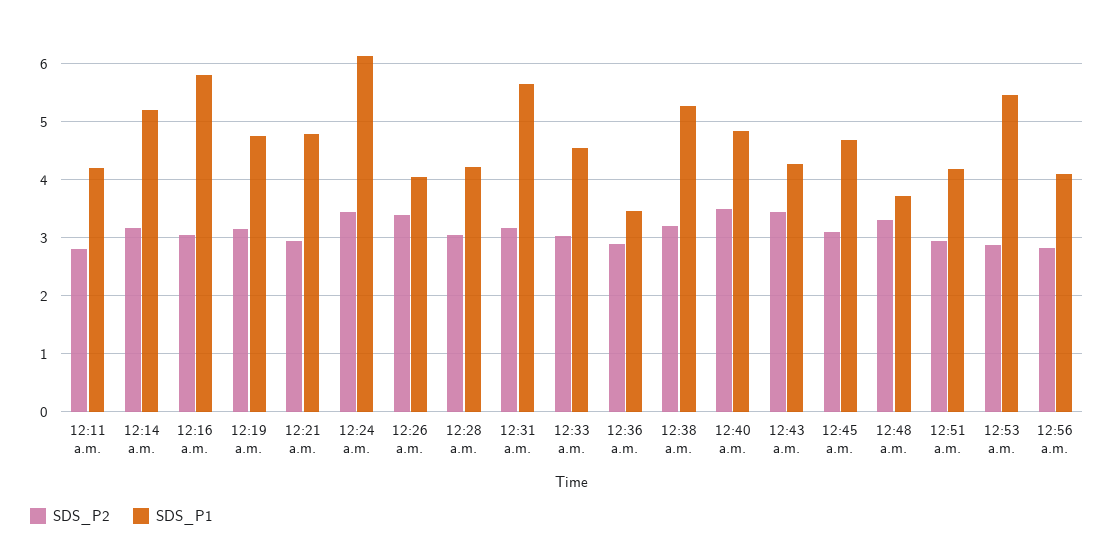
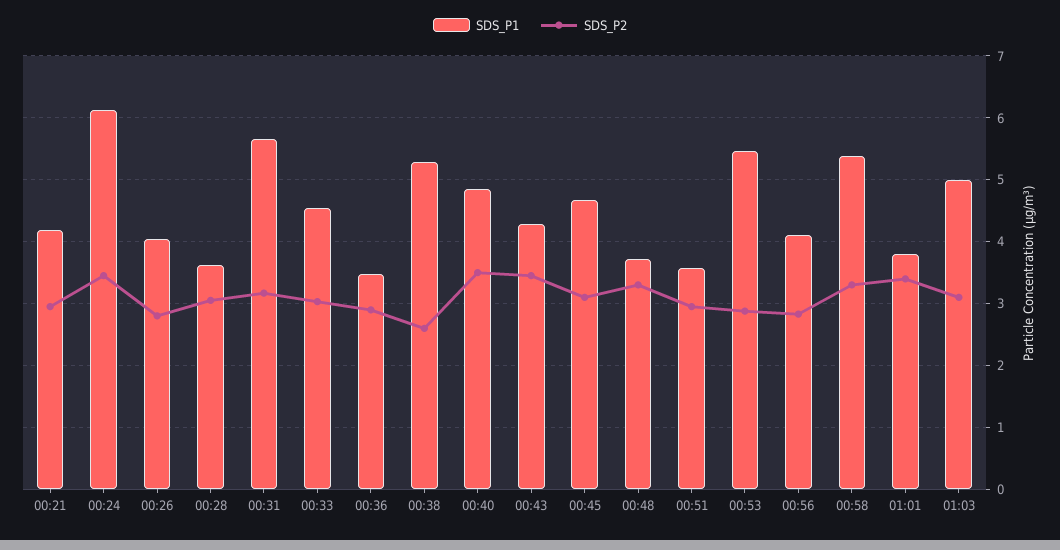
SDS_P2, 12:11 a.m.: 2.8 -> none
SDS_P1, 12:11 a.m.: 4.2 -> none
SDS_P2, 12:14 a.m.: 3.2 -> none
SDS_P1, 12:14 a.m.: 5.2 -> none
SDS_P2, 12:16 a.m.: 3 -> none
SDS_P1, 12:16 a.m.: 5.8 -> none
SDS_P2, 12:19 a.m.: 3.2 -> none
SDS_P1, 12:19 a.m.: 4.8 -> none
SDS_P1, 12:21 a.m.: 4.8 -> 4.2
SDS_P2, 12:26 a.m.: 3.4 -> 2.8
SDS_P1, 12:28 a.m.: 4.2 -> 3.6
SDS_P2, 12:38 a.m.: 3.2 -> 2.6
SDS_P1, 12:51 a.m.: 4.2 -> 3.6
SDS_P1, 00:58: none -> 5.4
SDS_P2, 00:58: none -> 3.3
SDS_P1, 01:01: none -> 3.8
SDS_P2, 01:01: none -> 3.4
SDS_P1, 01:03: none -> 5
SDS_P2, 01:03: none -> 3.1

